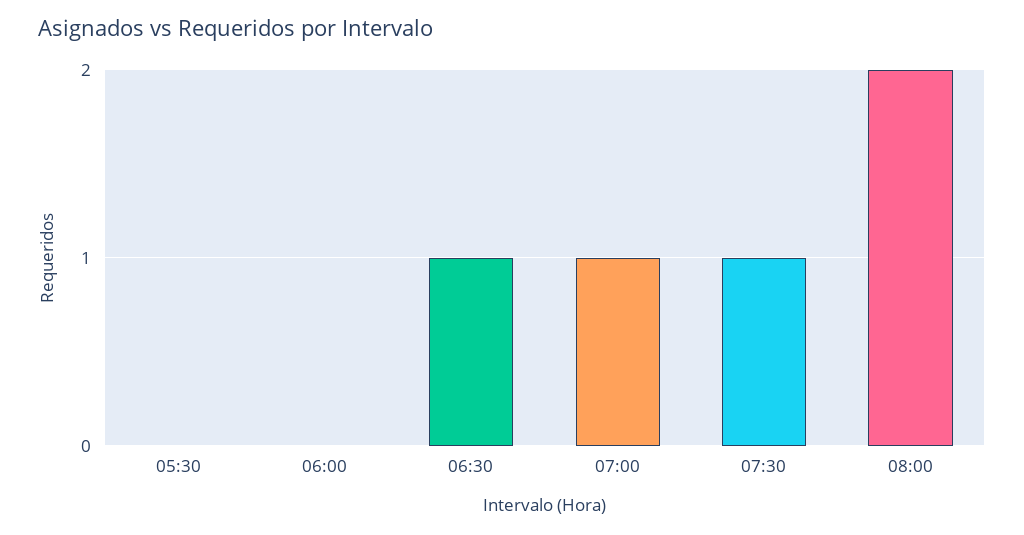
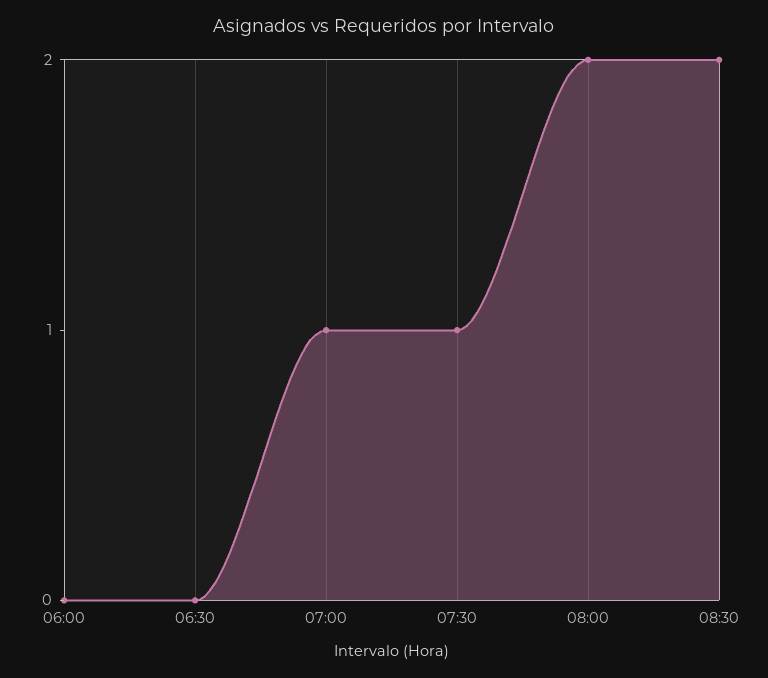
05:30: 0 -> none
06:30: 1 -> 0
08:30: none -> 2

